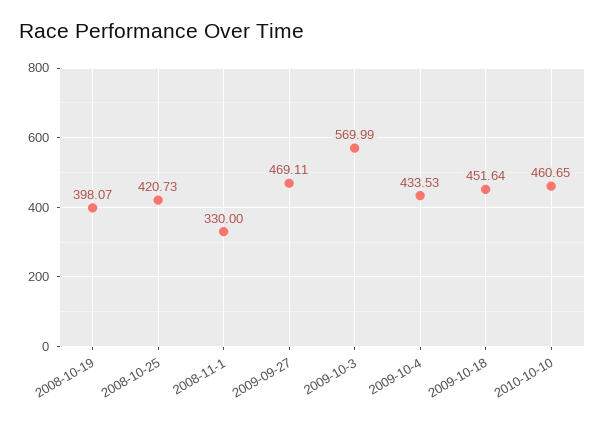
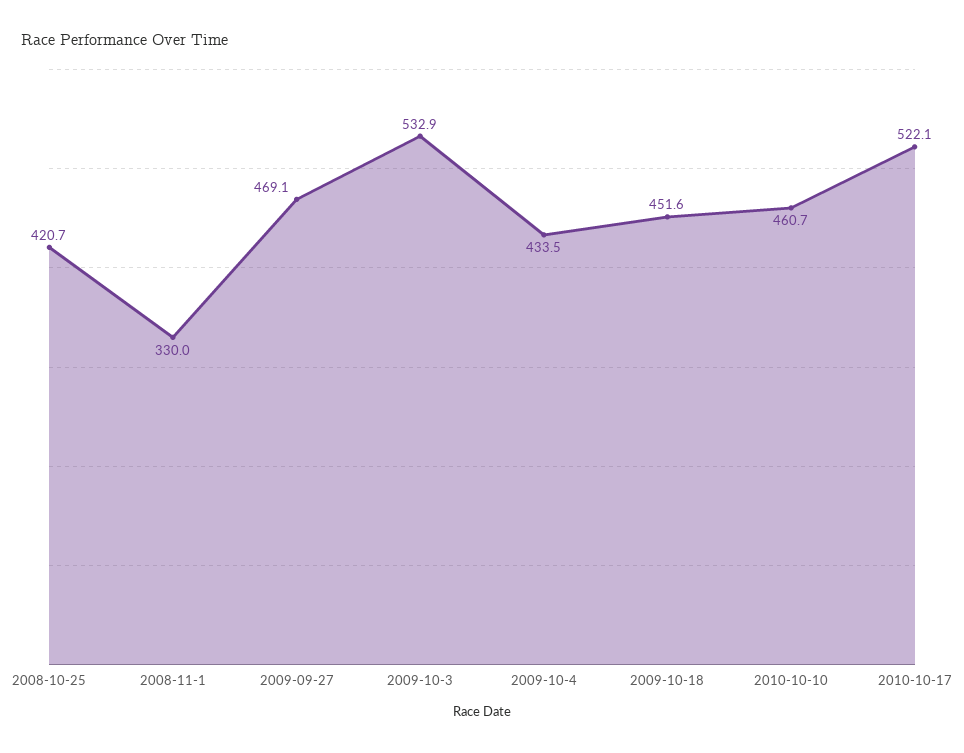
2008-10-19: 398.07 -> none
2009-10-3: 569.99 -> 532.9
2010-10-17: none -> 522.1

